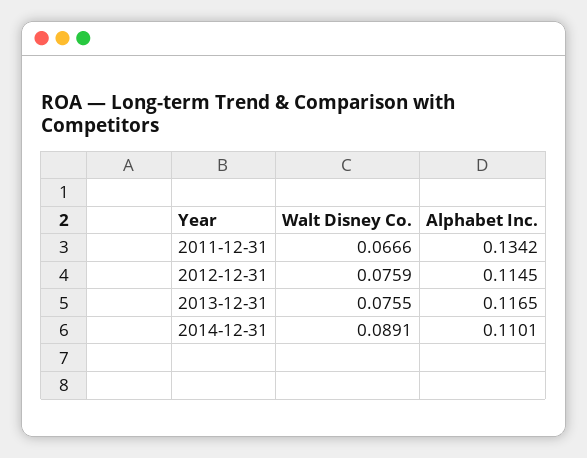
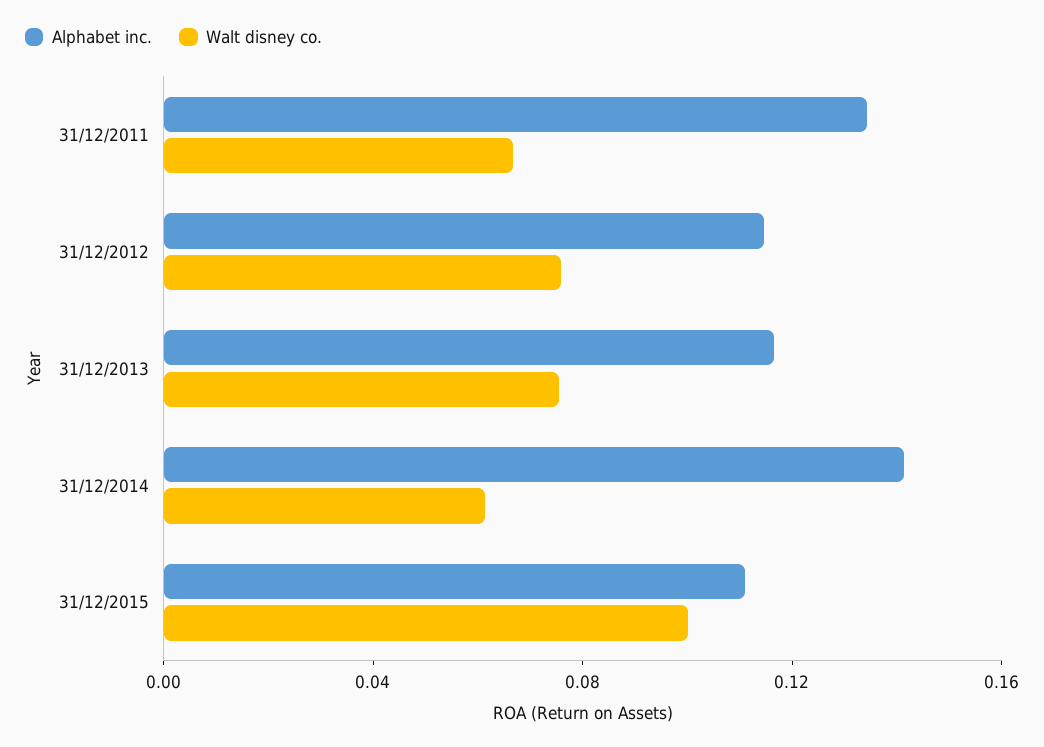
Walt Disney Co., 2014-12-31: 0.0891 -> 0.06
Alphabet Inc., 2014-12-31: 0.1101 -> 0.14
Alphabet Inc., 31/12/2015: none -> 0.11
Walt Disney Co., 31/12/2015: none -> 0.1

